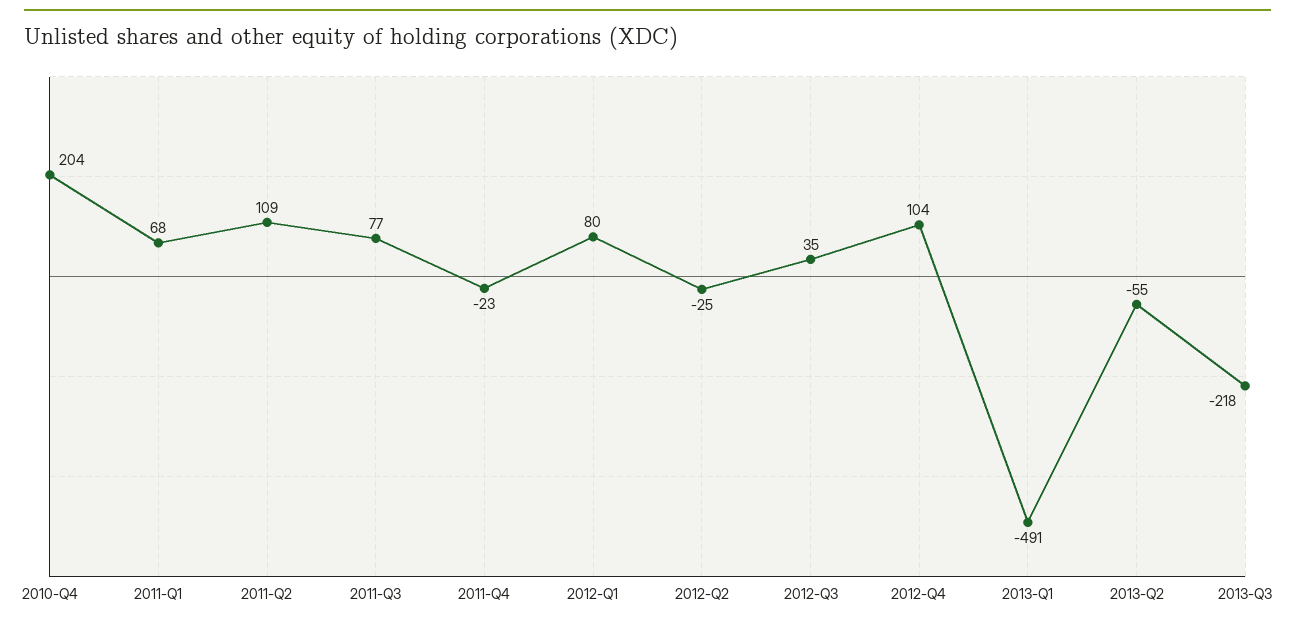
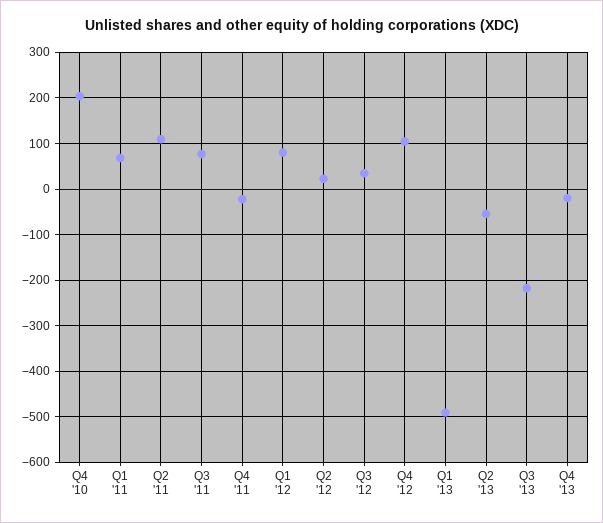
2012-Q2: -25 -> 20
Q4 '13: none -> -20

